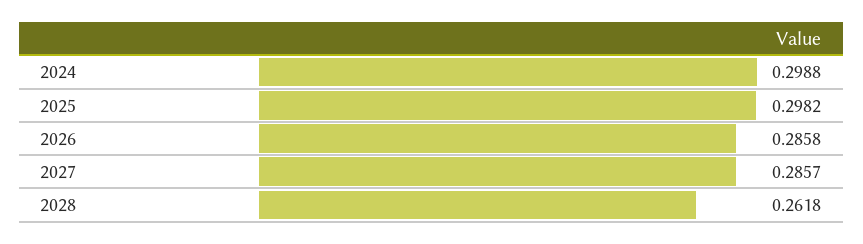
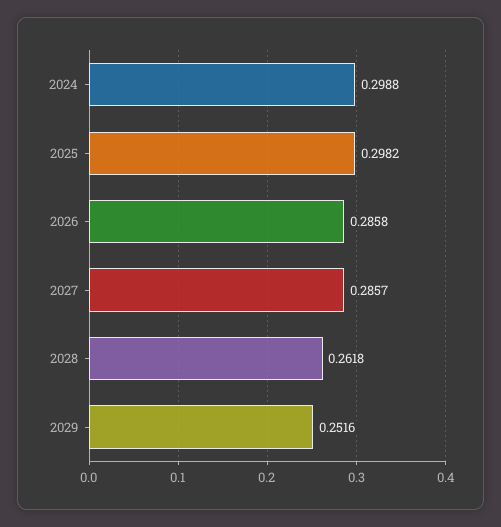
2029: none -> 0.2516

